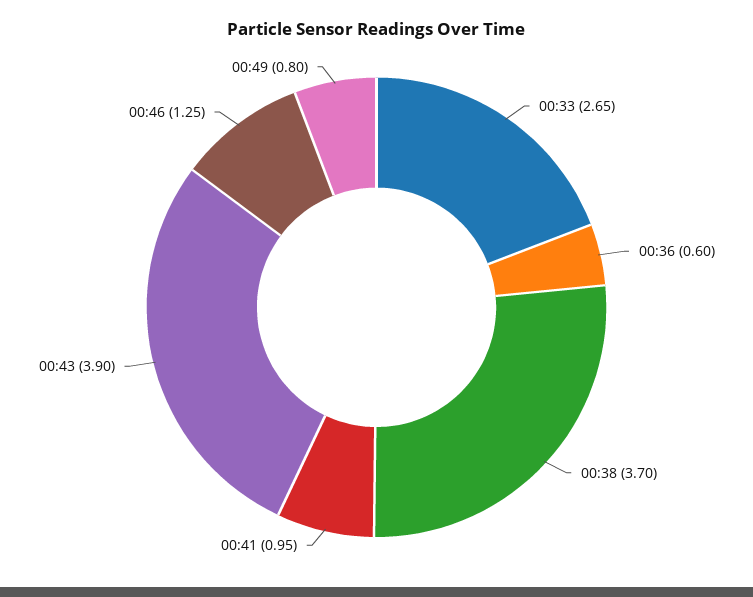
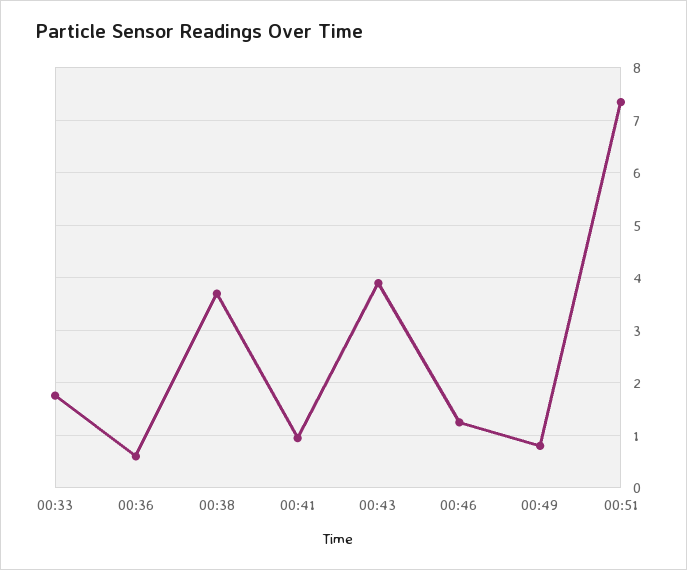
00:33: 2.65 -> 1.8
00:51: none -> 7.4

